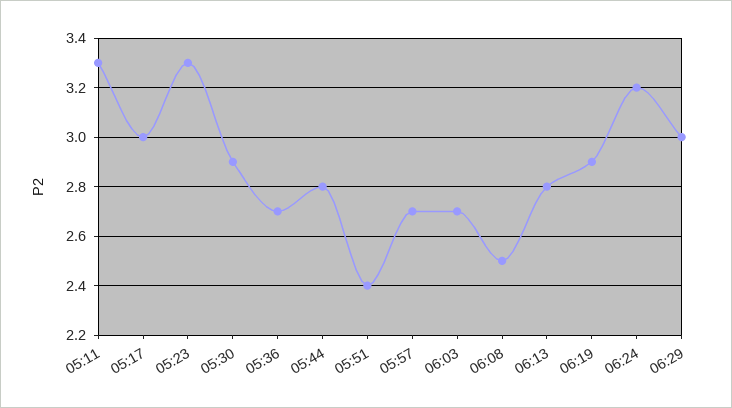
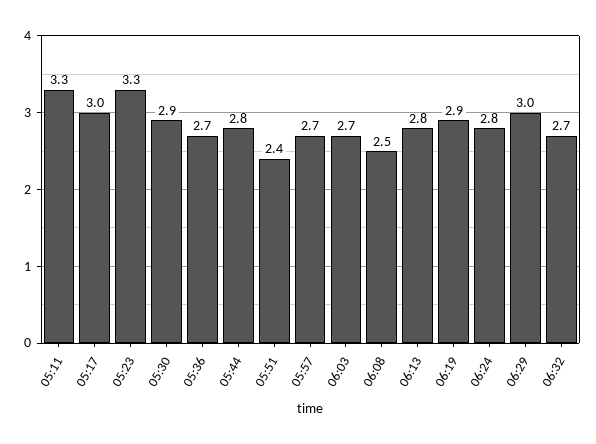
06:24: 3.2 -> 2.8
06:32: none -> 2.7

